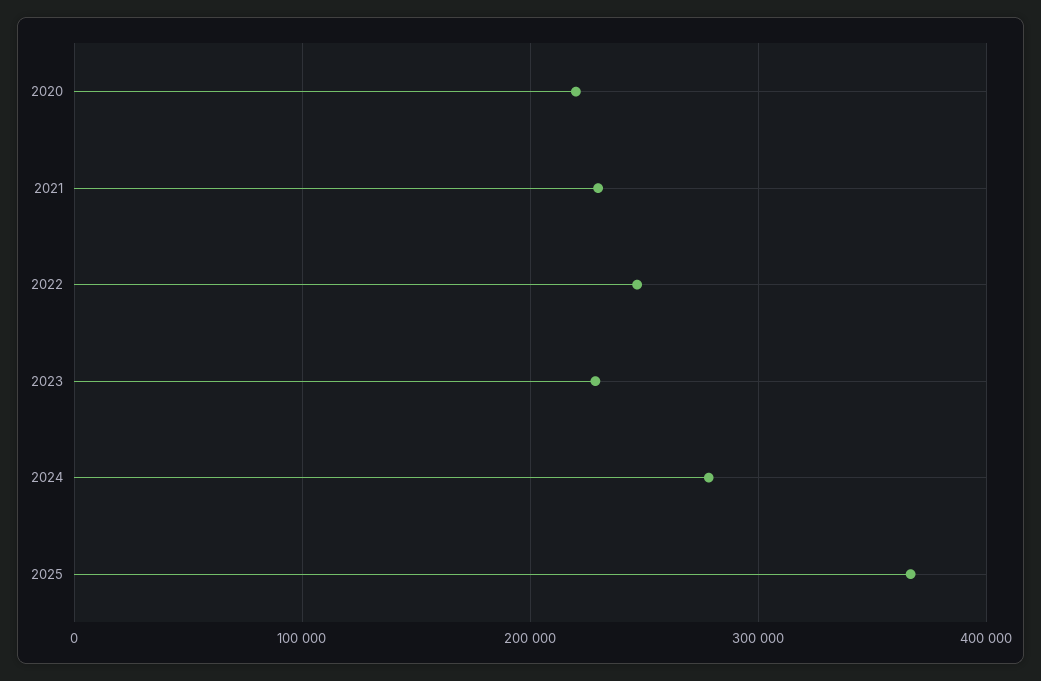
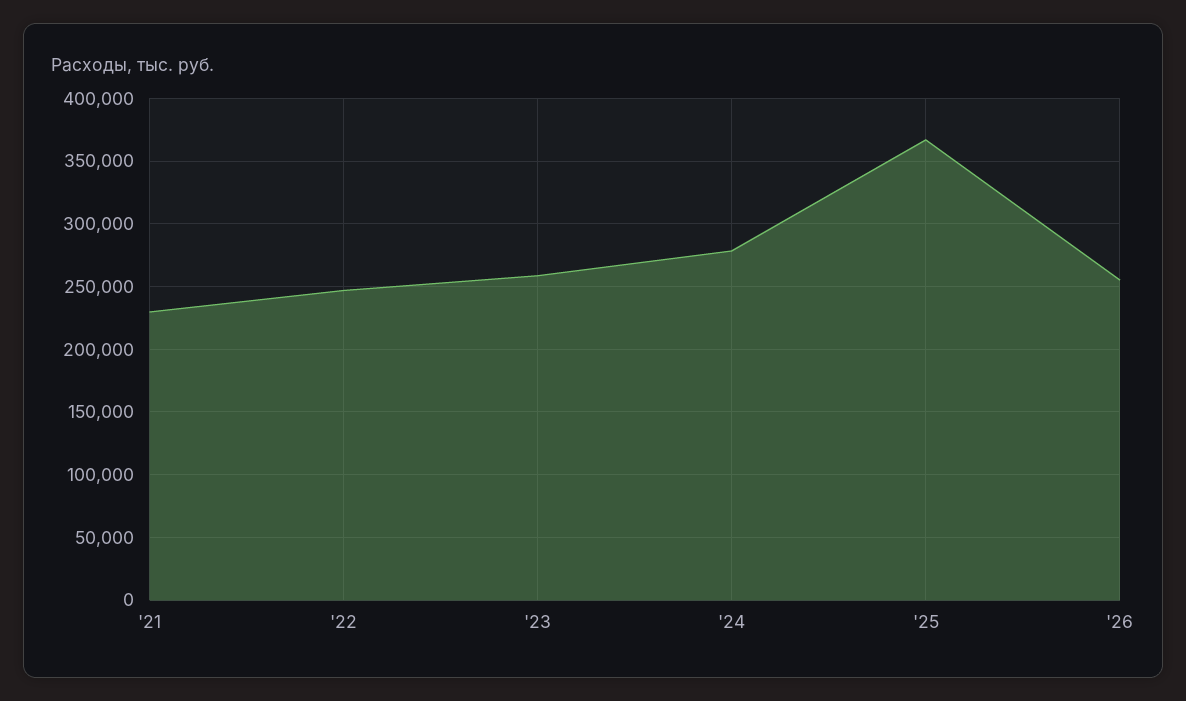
2020: 220000 -> none
2023: 230000 -> 260000
'26: none -> 255000

